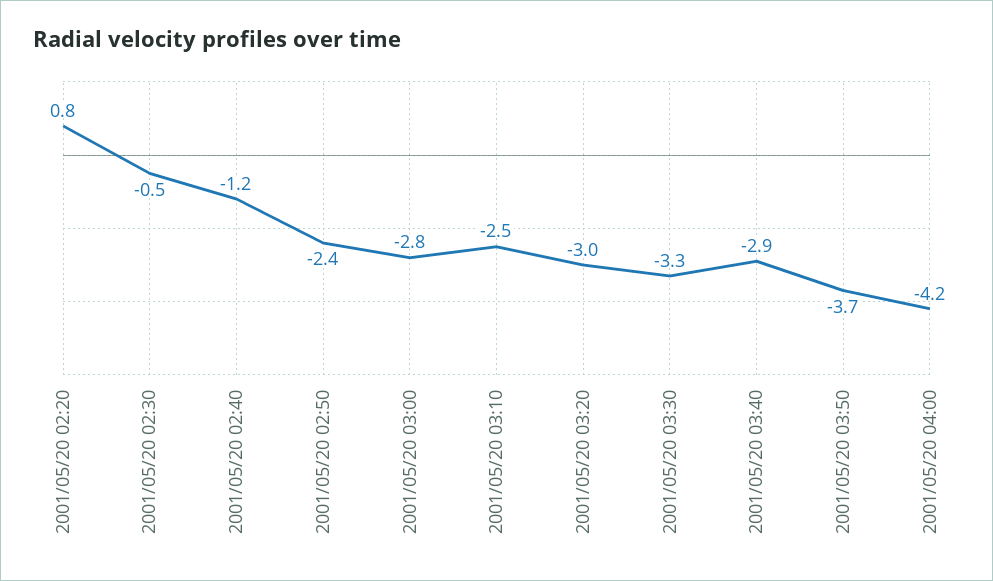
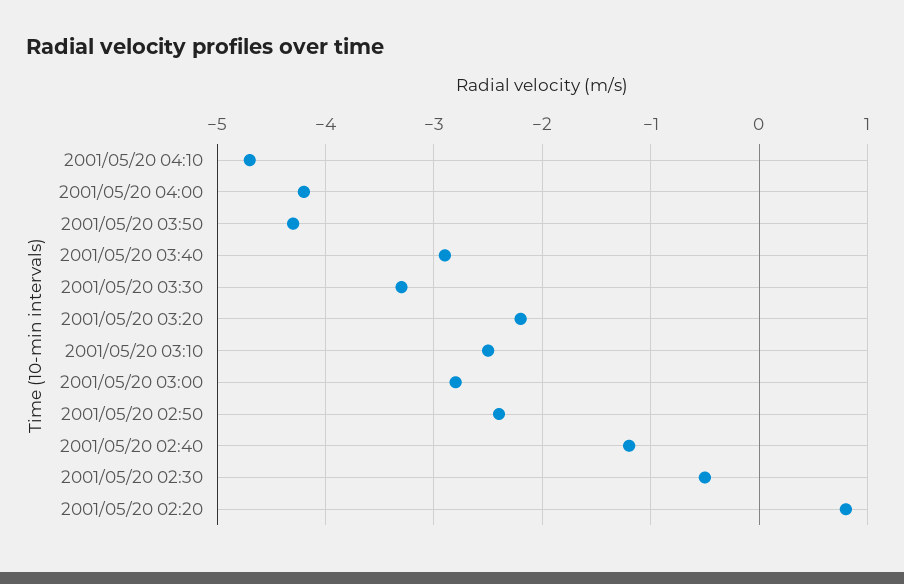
2001/05/20 03:20: -3 -> -2.2
2001/05/20 03:50: -3.7 -> -4.3
2001/05/20 04:10: none -> -4.7

